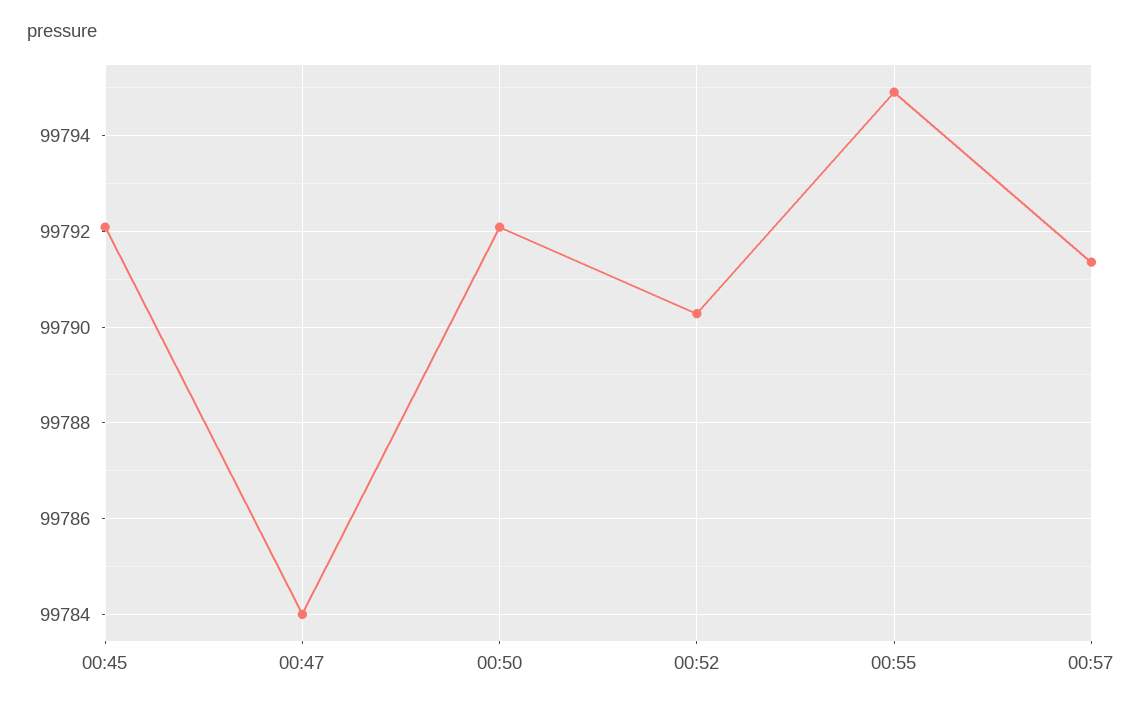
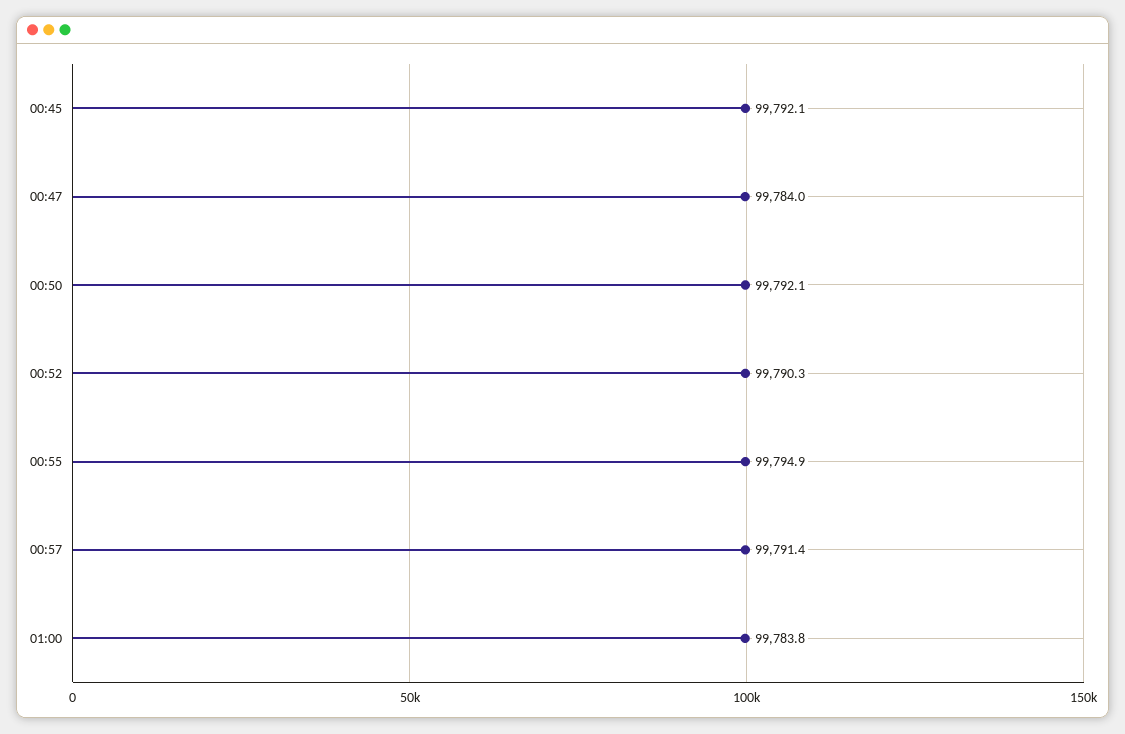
01:00: none -> 99783.8

